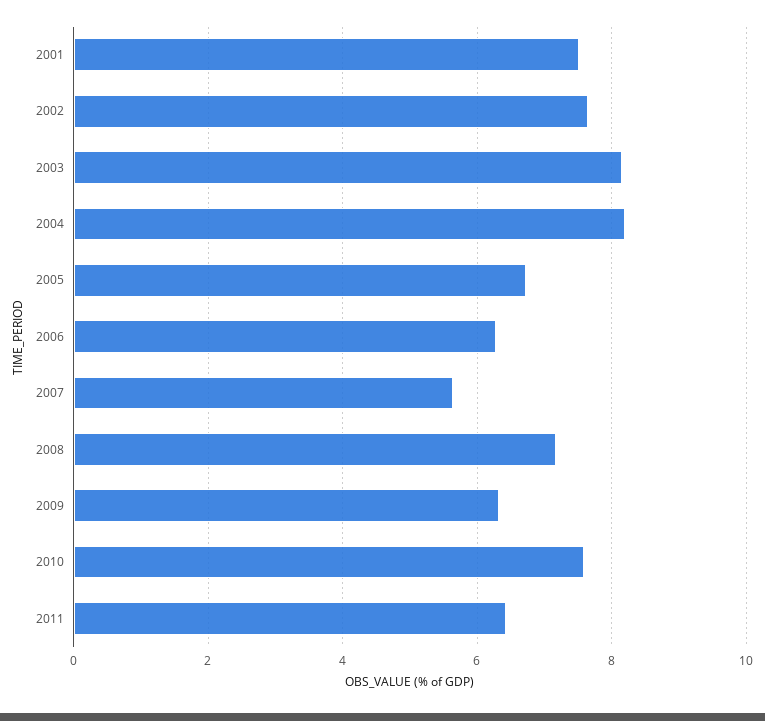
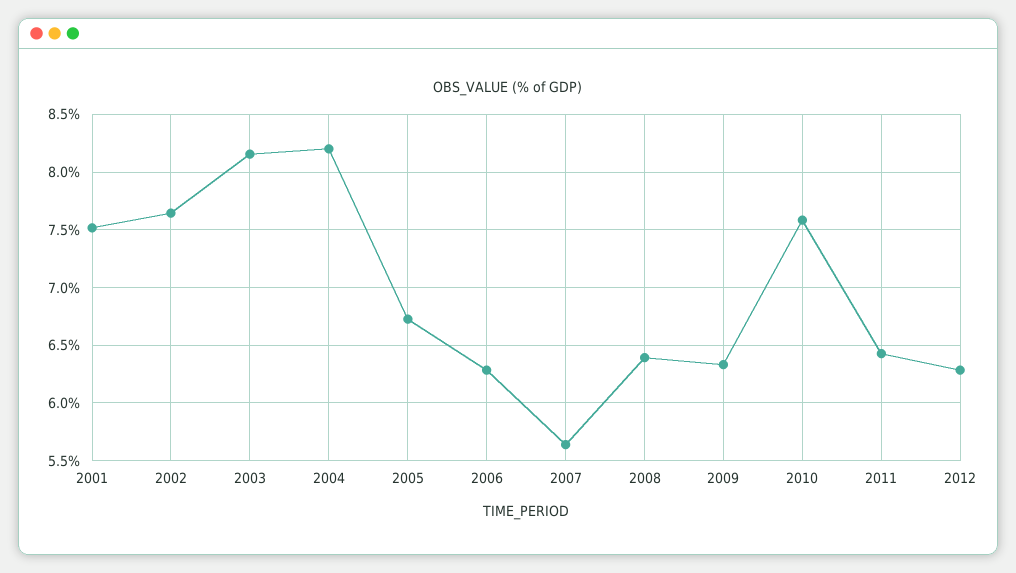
2008: 7.2 -> 6.4
2012: none -> 6.3

